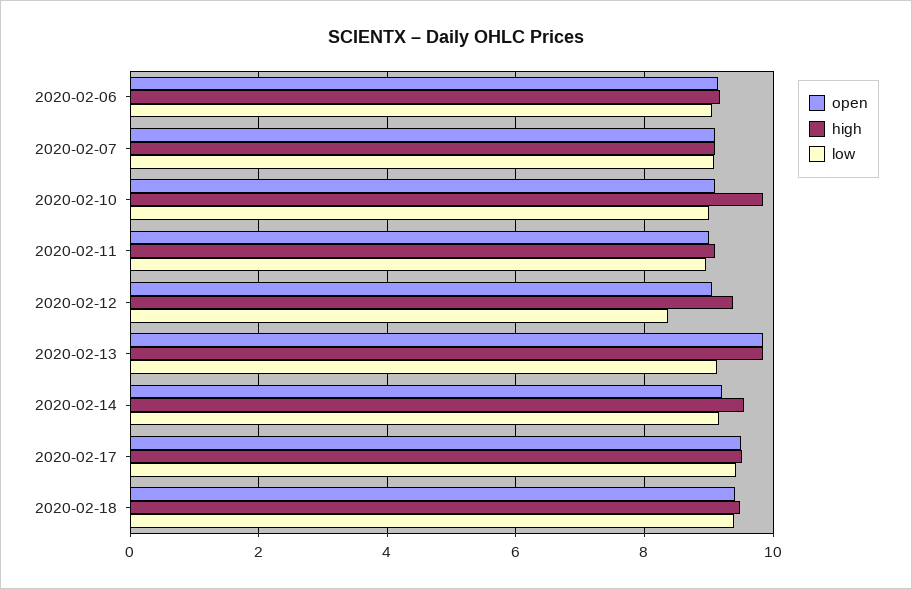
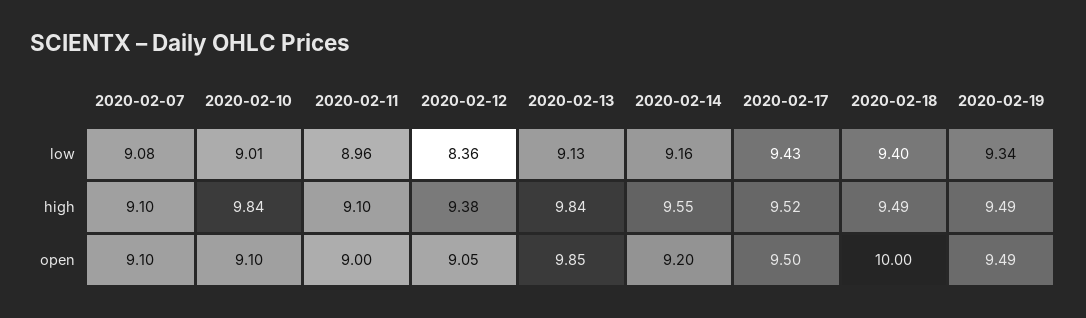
open, 2020-02-06: 9.2 -> none
high, 2020-02-06: 9.2 -> none
low, 2020-02-06: 9 -> none
open, 2020-02-18: 9.4 -> 10
low, 2020-02-19: none -> 9.34
high, 2020-02-19: none -> 9.49
open, 2020-02-19: none -> 9.49

